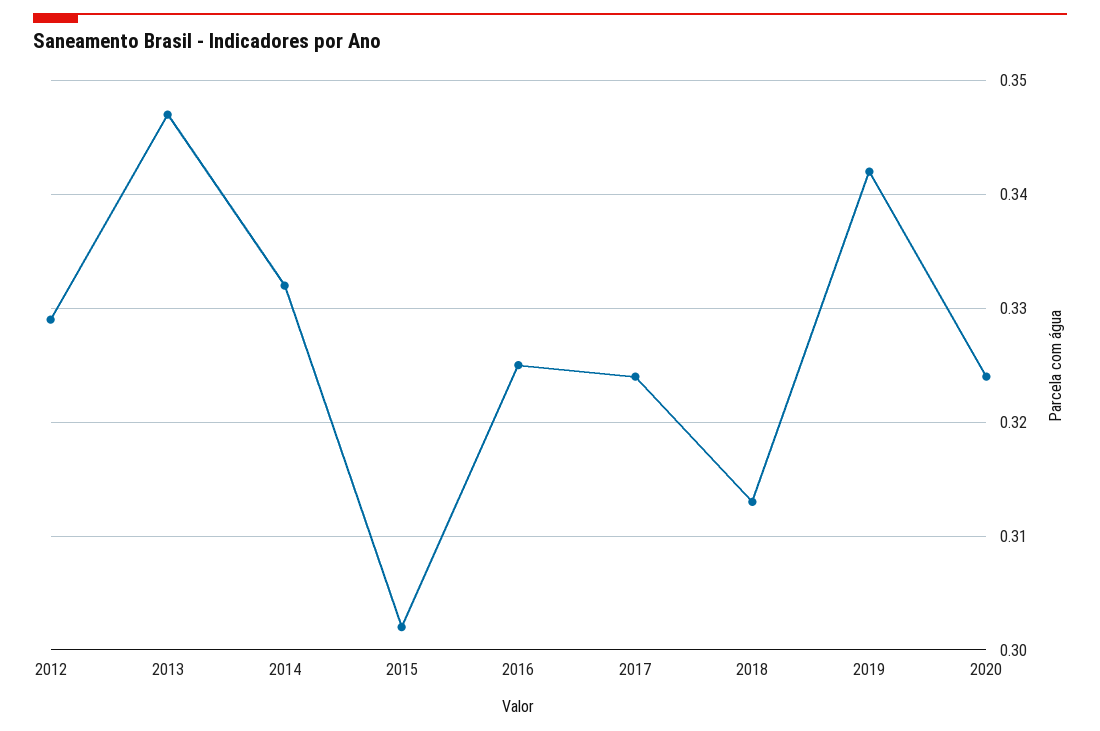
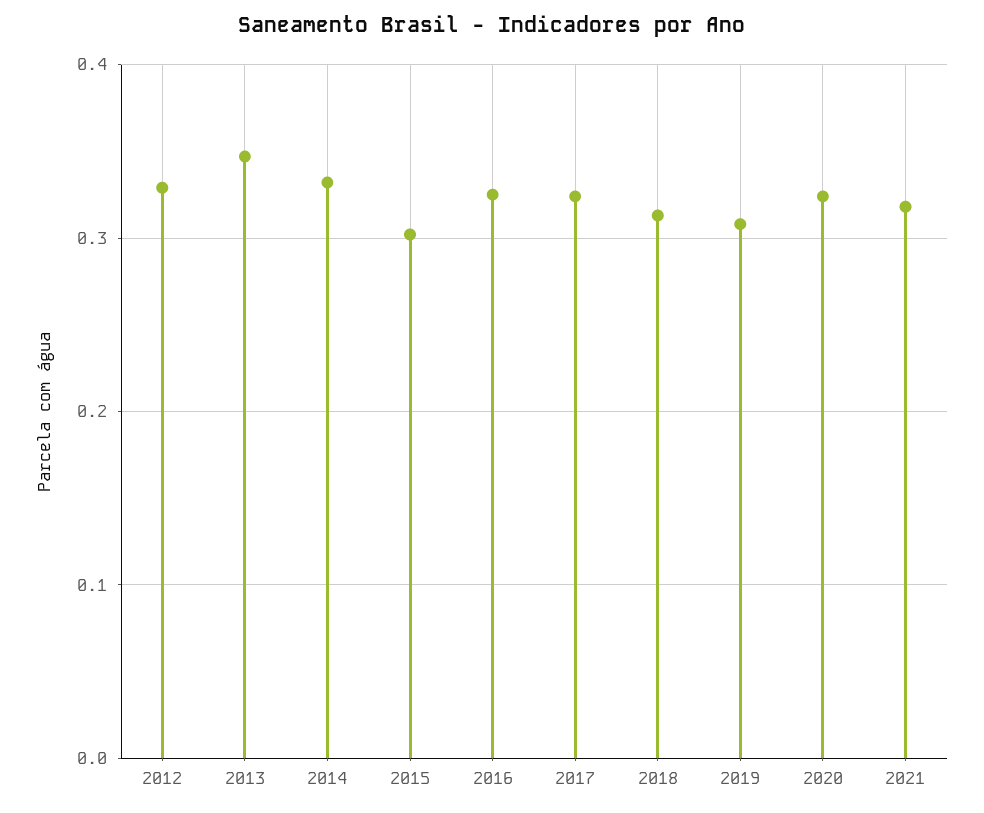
2019: 0.342 -> 0.31
2021: none -> 0.32

